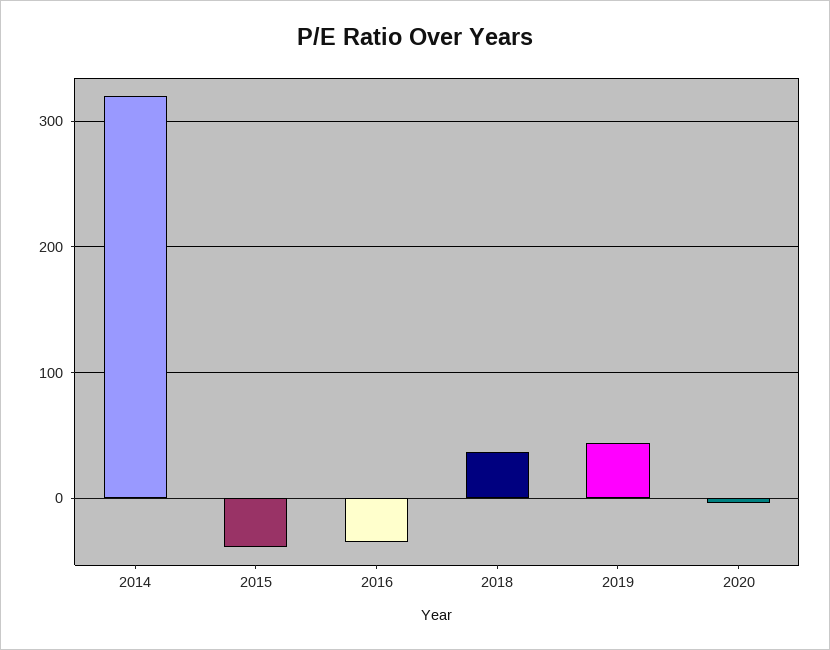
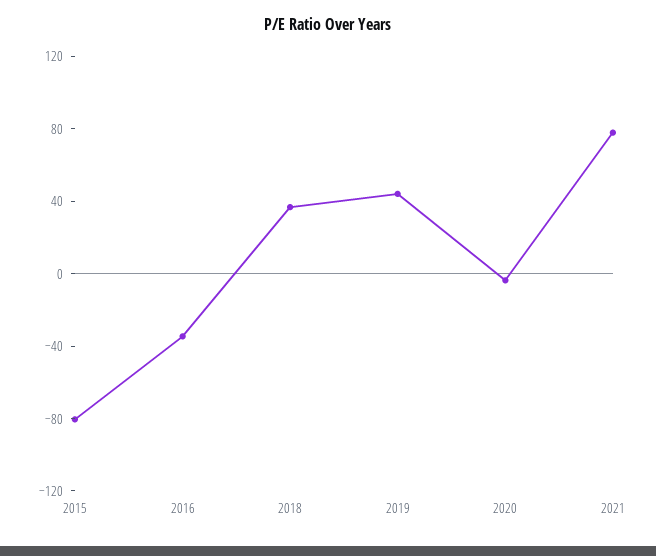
2014: 320 -> none
2015: -40 -> -80
2021: none -> 80

